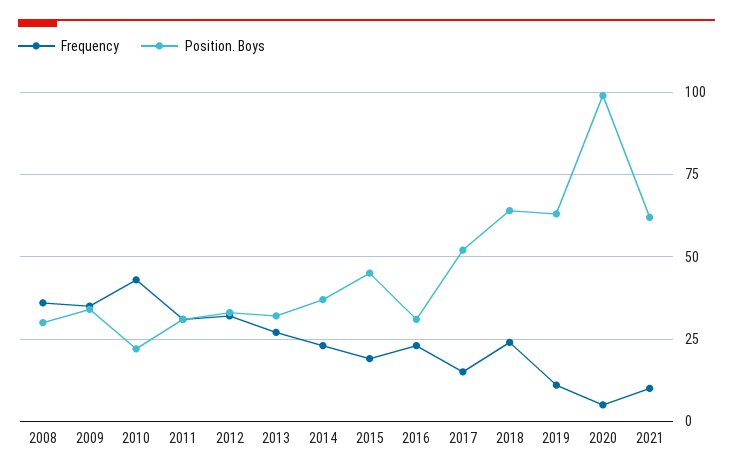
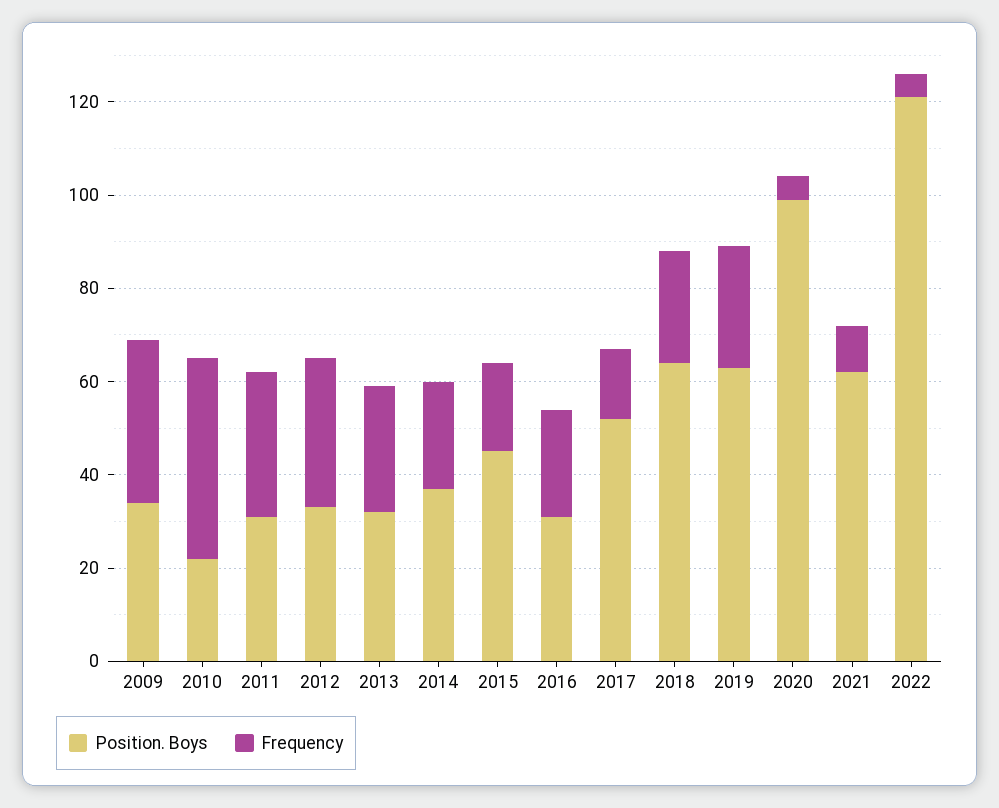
Frequency, 2008: 35 -> none
Position. Boys, 2008: 30 -> none
Frequency, 2019: 10 -> 25
Position. Boys, 2022: none -> 120
Frequency, 2022: none -> 5

